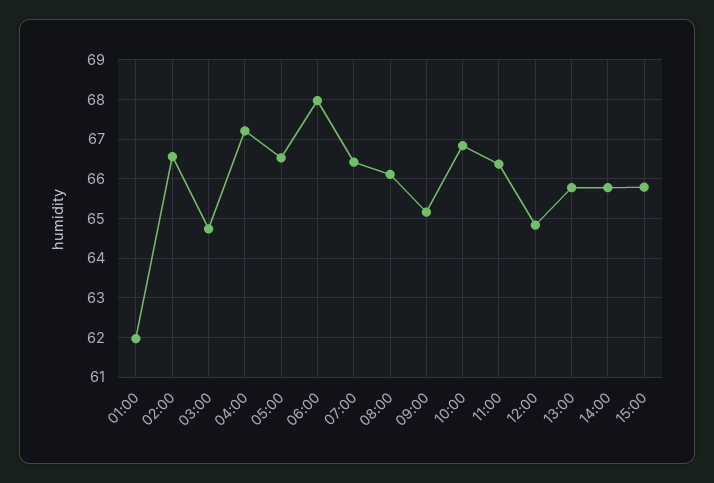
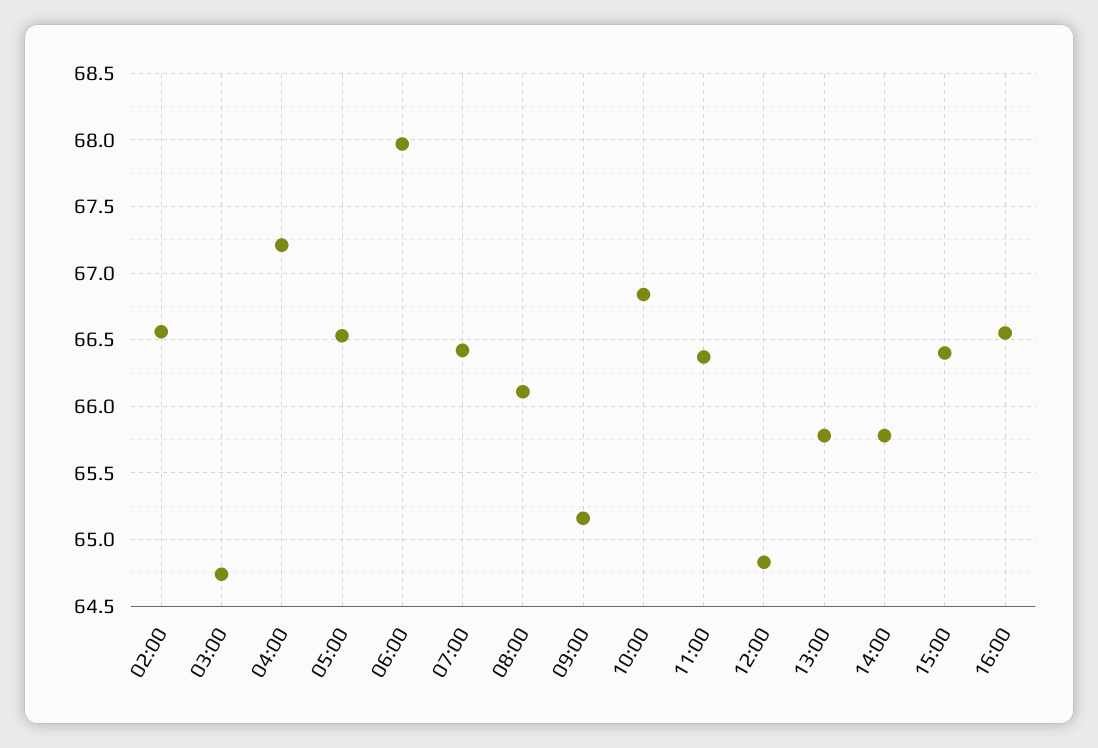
01:00: 62 -> none
15:00: 65.8 -> 66.4
16:00: none -> 66.55

